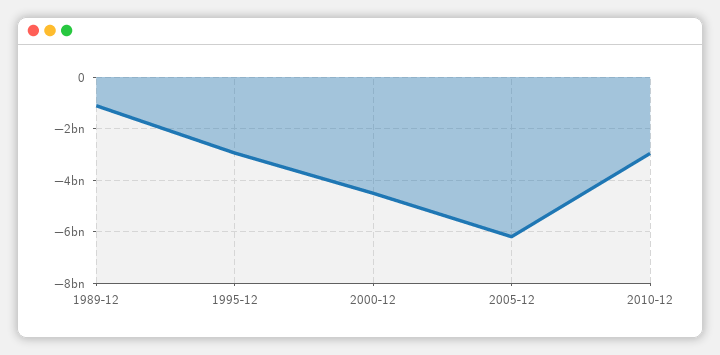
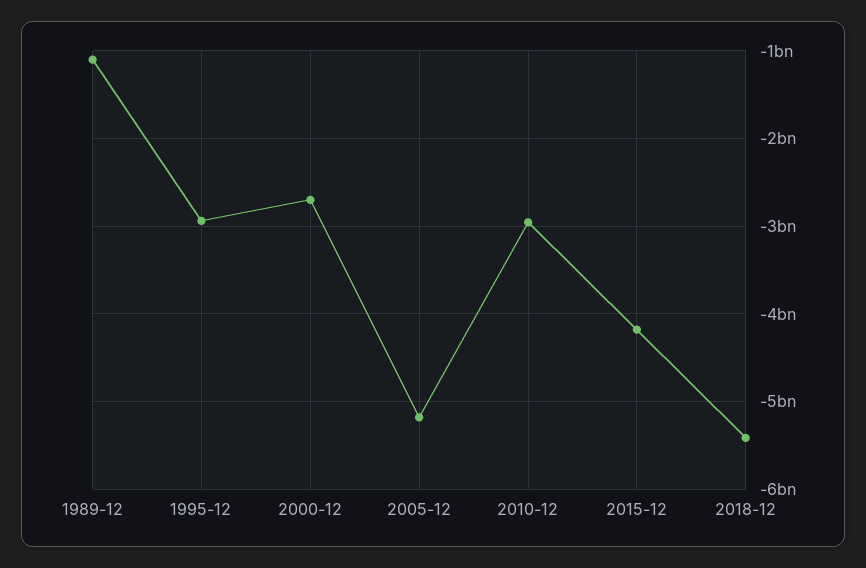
2000-12: -4500000000 -> -2700000000
2005-12: -6250000000 -> -5200000000
2015-12: none -> -4200000000
2018-12: none -> -5400000000

